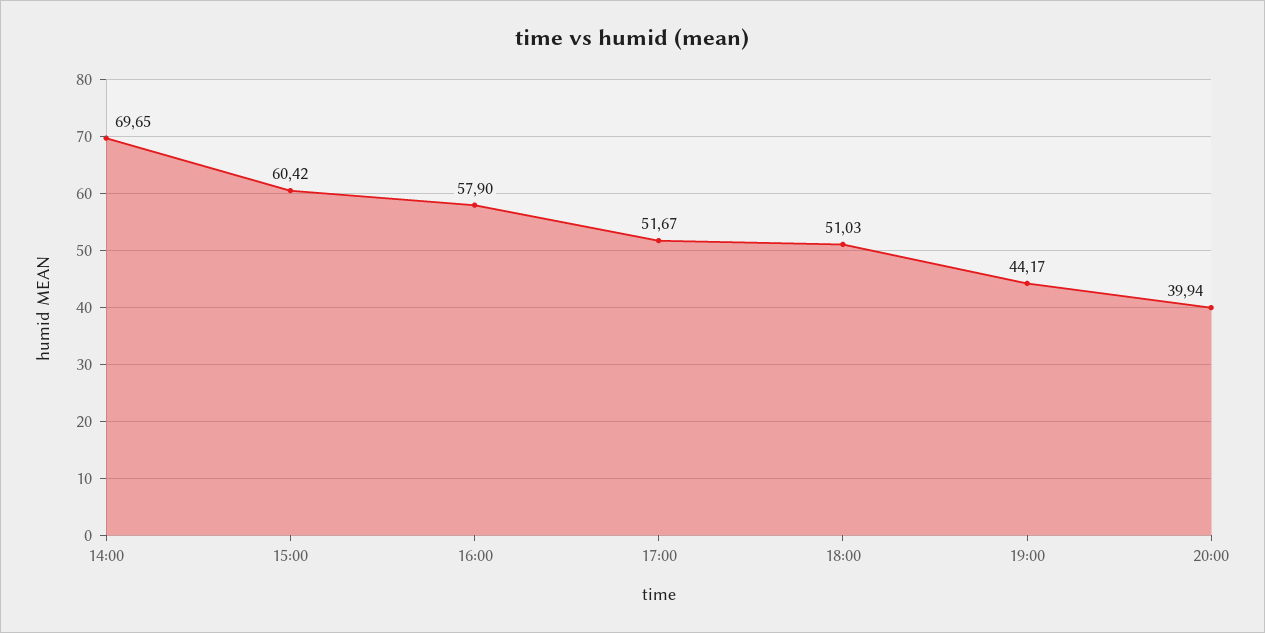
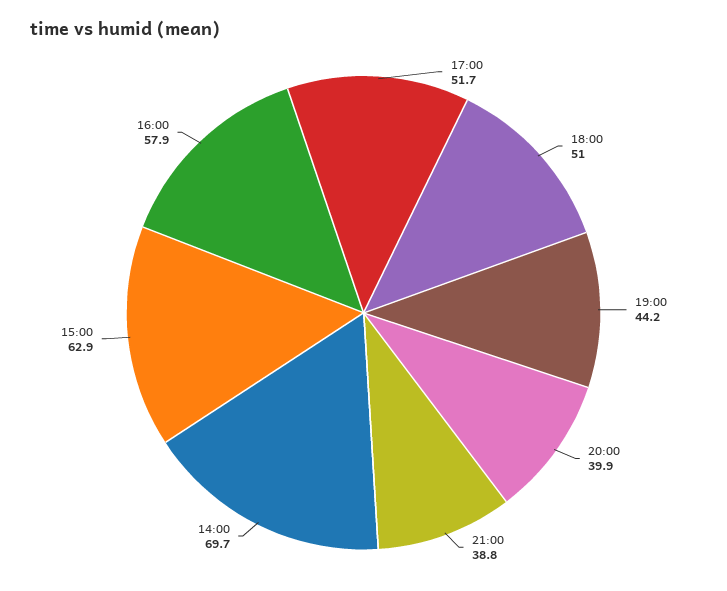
15:00: 60.42 -> 62.9
21:00: none -> 38.8

